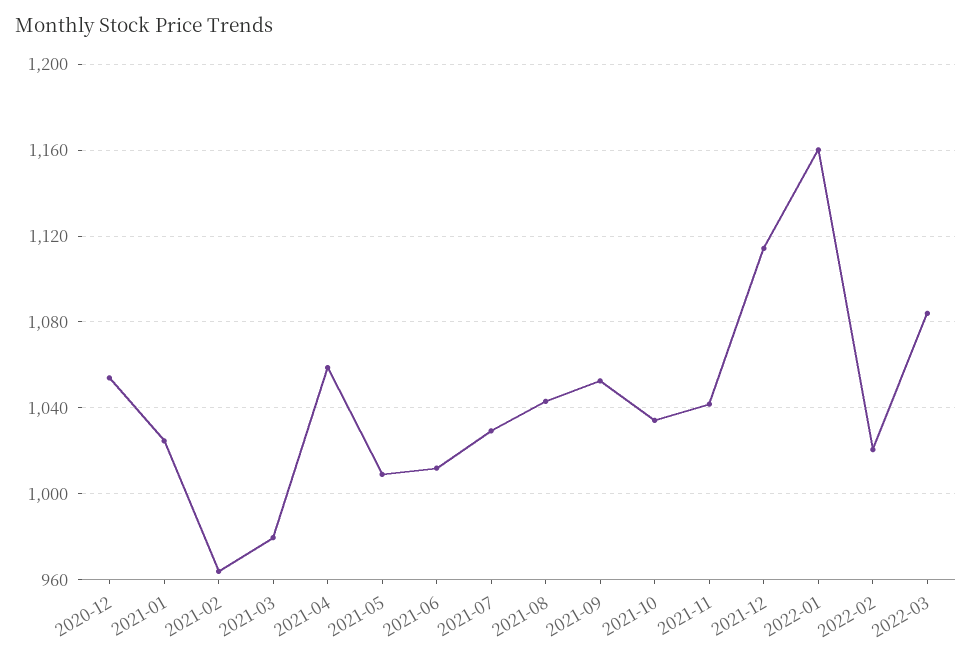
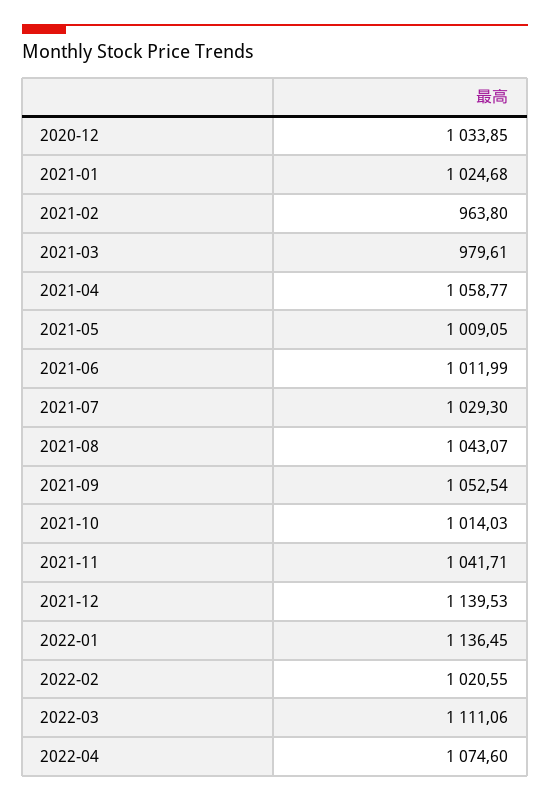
2020-12: 1055 -> 1033.85
2021-10: 1035 -> 1014.03
2021-12: 1115 -> 1139.53
2022-01: 1160 -> 1136.45
2022-03: 1085 -> 1111.06
2022-04: none -> 1074.6

